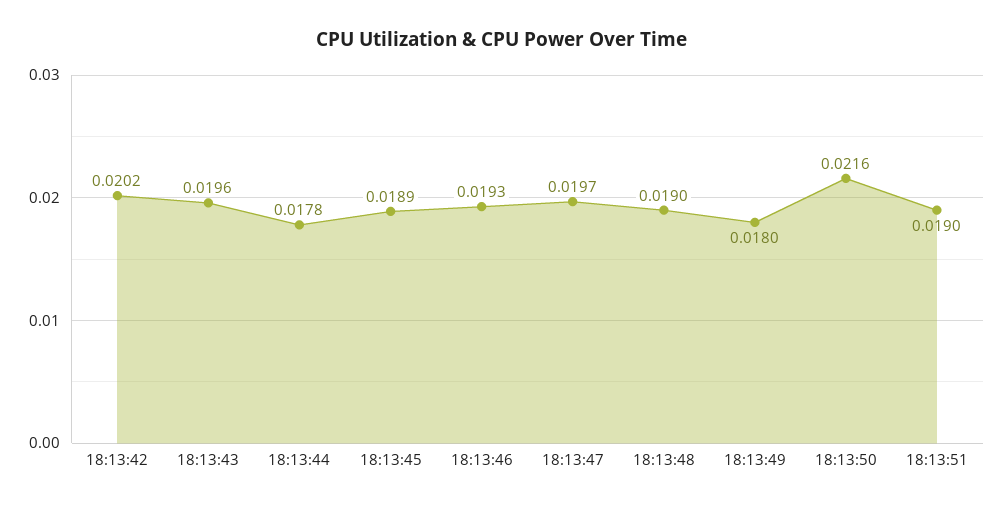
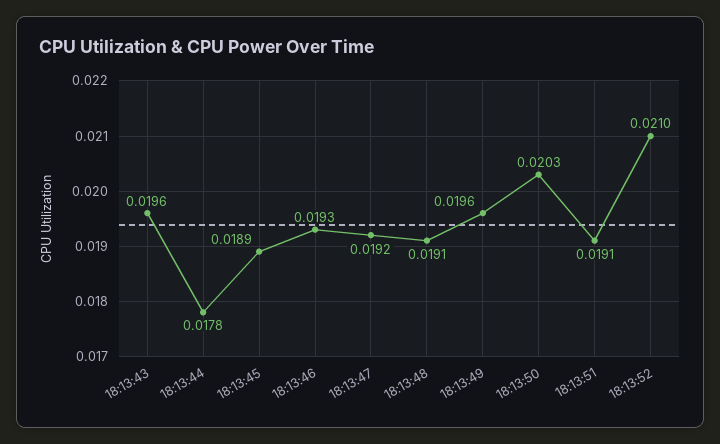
18:13:42: 0.0202 -> none
18:13:47: 0.0197 -> 0.0192
18:13:48: 0.019 -> 0.0191
18:13:49: 0.018 -> 0.0196
18:13:50: 0.0216 -> 0.0203
18:13:51: 0.019 -> 0.0191
18:13:52: none -> 0.021

